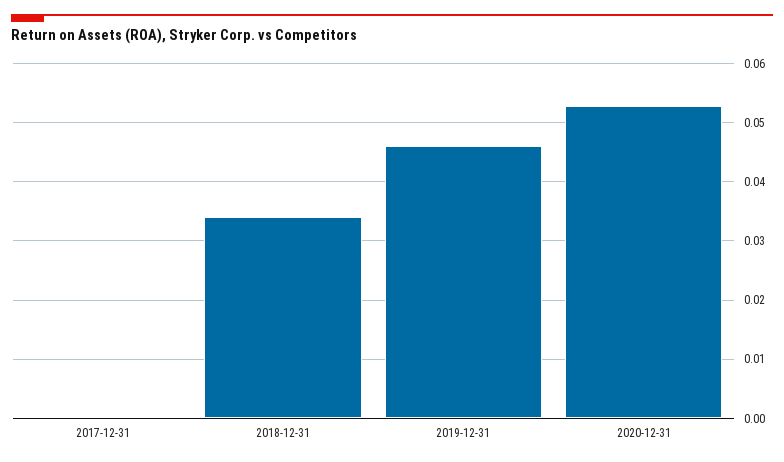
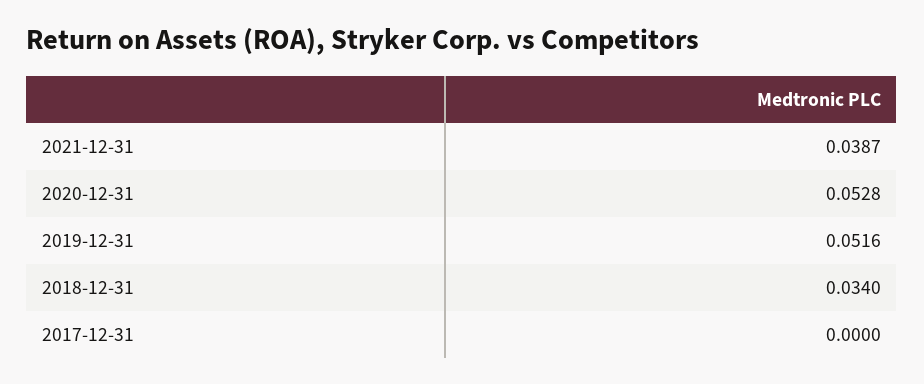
2019-12-31: 0.046 -> 0.0516
2021-12-31: none -> 0.0387

